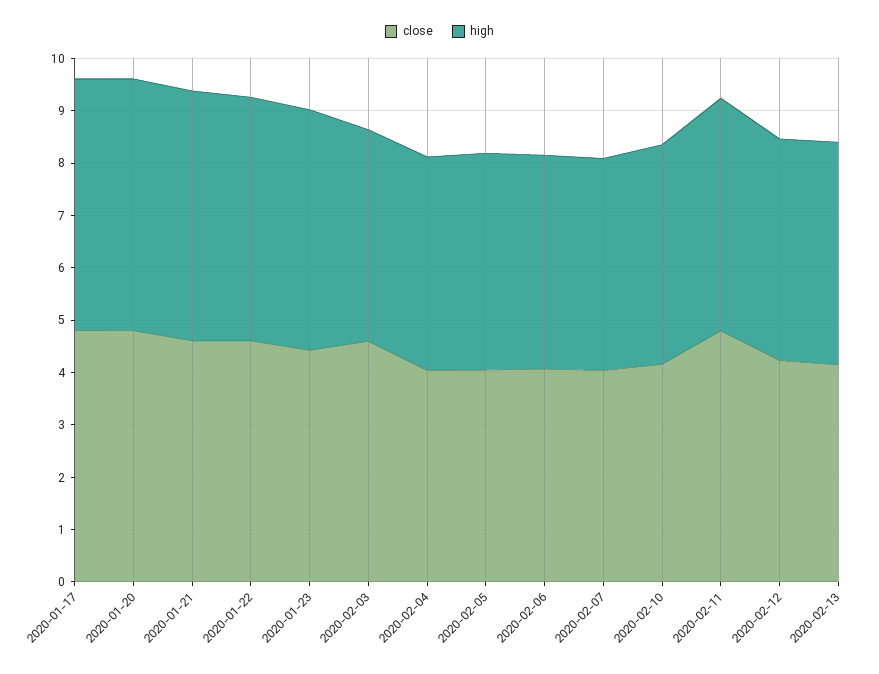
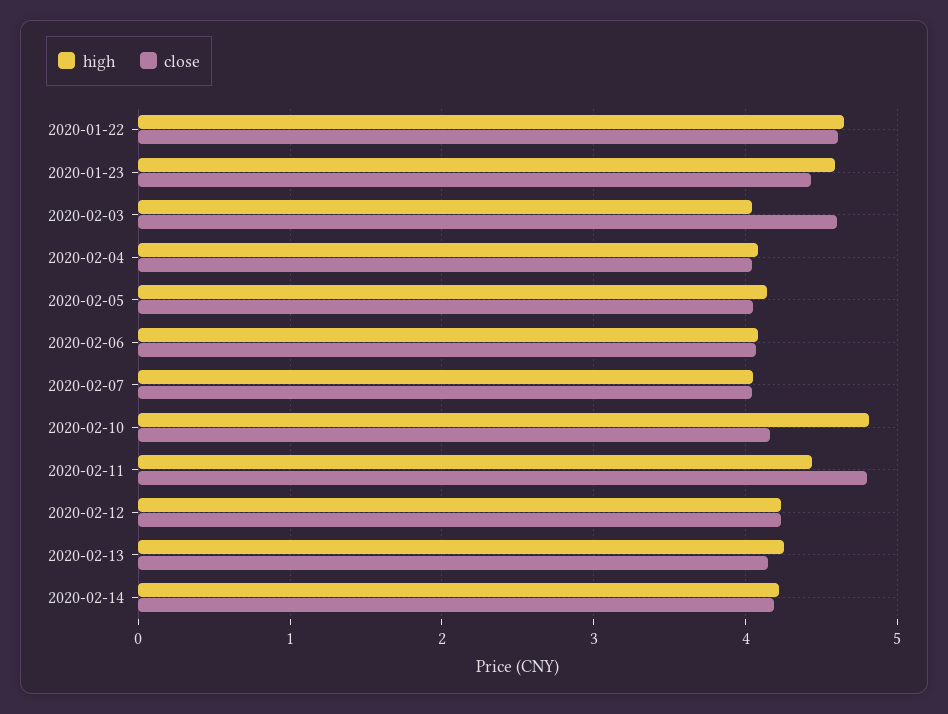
close, 2020-01-17: 4.8 -> none
high, 2020-01-17: 4.8 -> none
close, 2020-01-20: 4.8 -> none
high, 2020-01-20: 4.8 -> none
close, 2020-01-21: 4.6 -> none
high, 2020-01-21: 4.8 -> none
high, 2020-02-10: 4.2 -> 4.8
high, 2020-02-14: none -> 4.2
close, 2020-02-14: none -> 4.2

